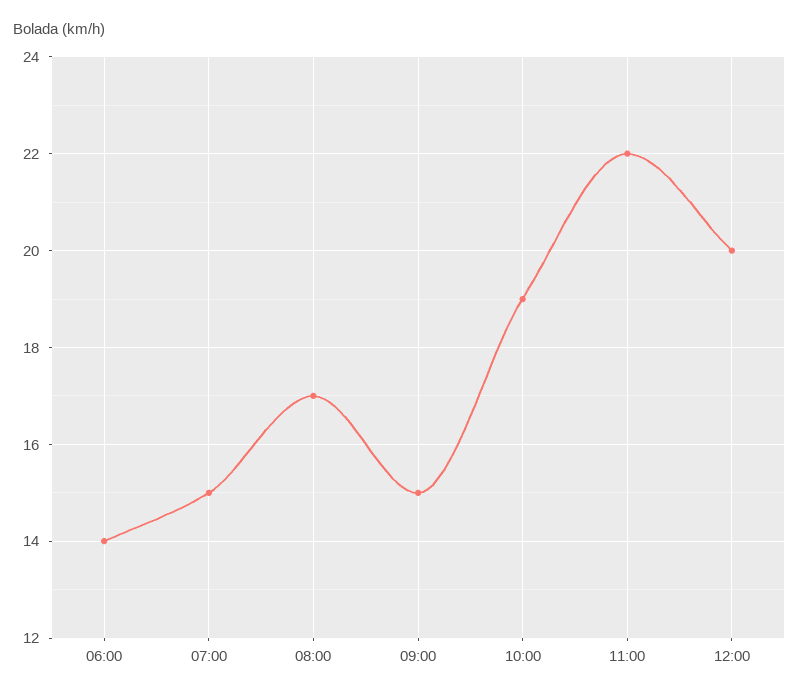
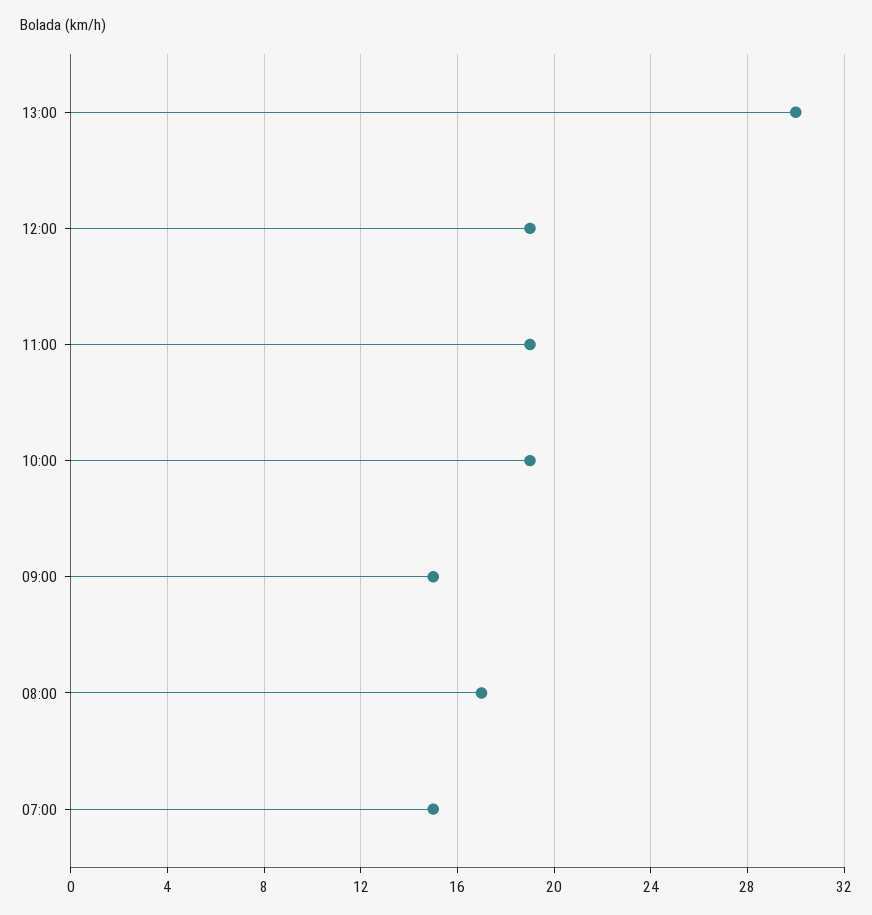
06:00: 14 -> none
11:00: 22 -> 19
12:00: 20 -> 19
13:00: none -> 30

